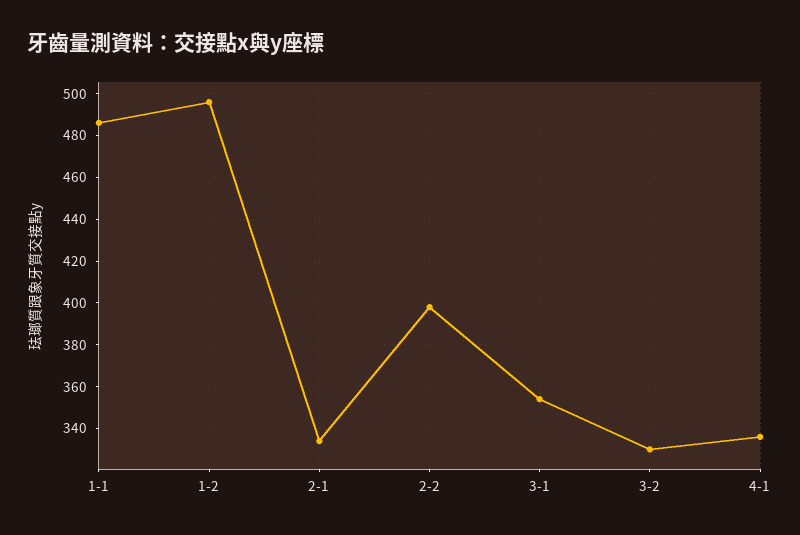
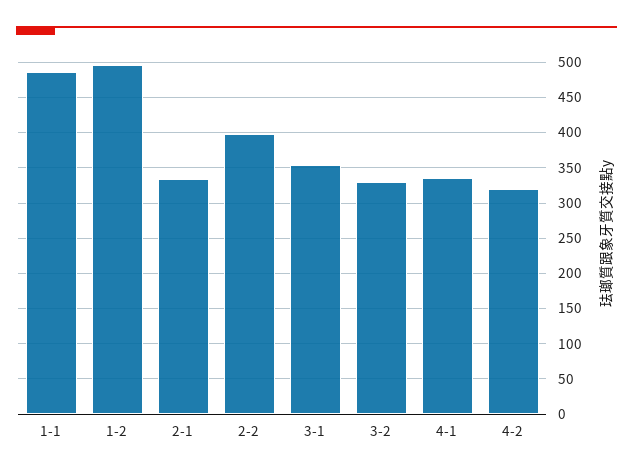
4-2: none -> 320

